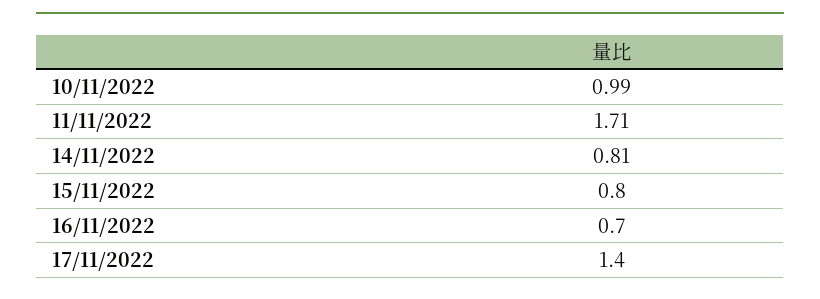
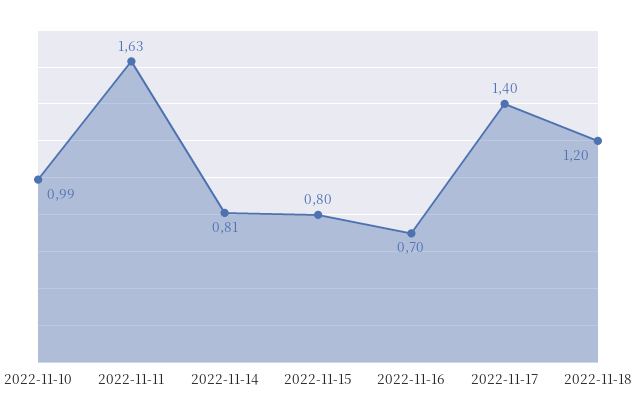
11/11/2022: 1.71 -> 1.63
2022-11-18: none -> 1.2

